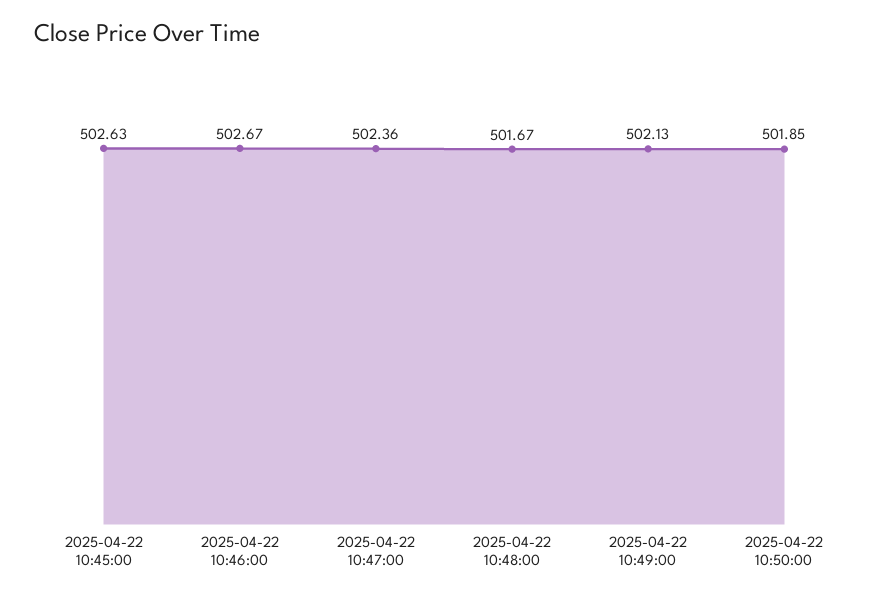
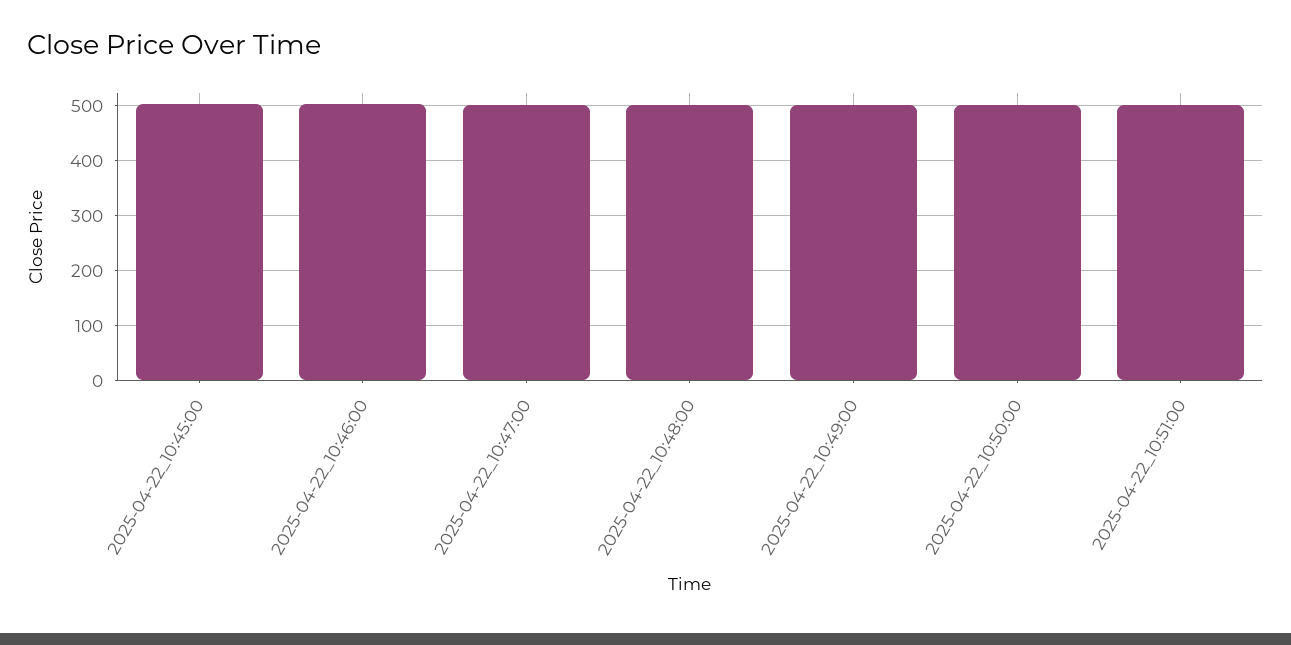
2025-04-22_10:51:00: none -> 500

